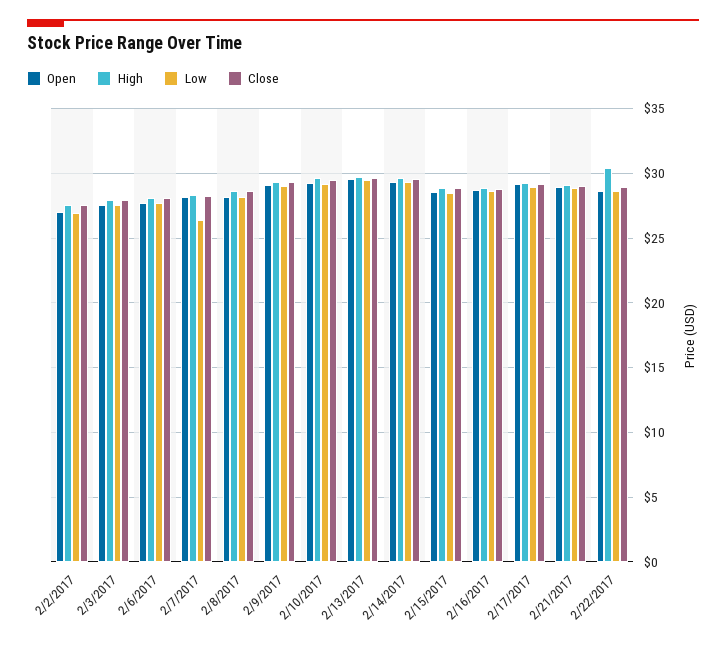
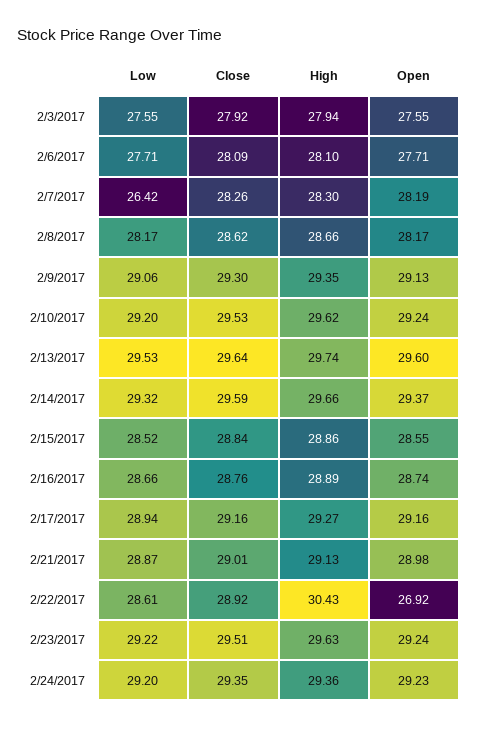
Open, 2/2/2017: 27 -> none
High, 2/2/2017: 27.5 -> none
Low, 2/2/2017: 27 -> none
Close, 2/2/2017: 27.5 -> none
Open, 2/22/2017: 28.5 -> 26.92
Low, 2/23/2017: none -> 29.22
Close, 2/23/2017: none -> 29.51
High, 2/23/2017: none -> 29.63
Open, 2/23/2017: none -> 29.24
Low, 2/24/2017: none -> 29.2
Close, 2/24/2017: none -> 29.35
High, 2/24/2017: none -> 29.36
Open, 2/24/2017: none -> 29.23

